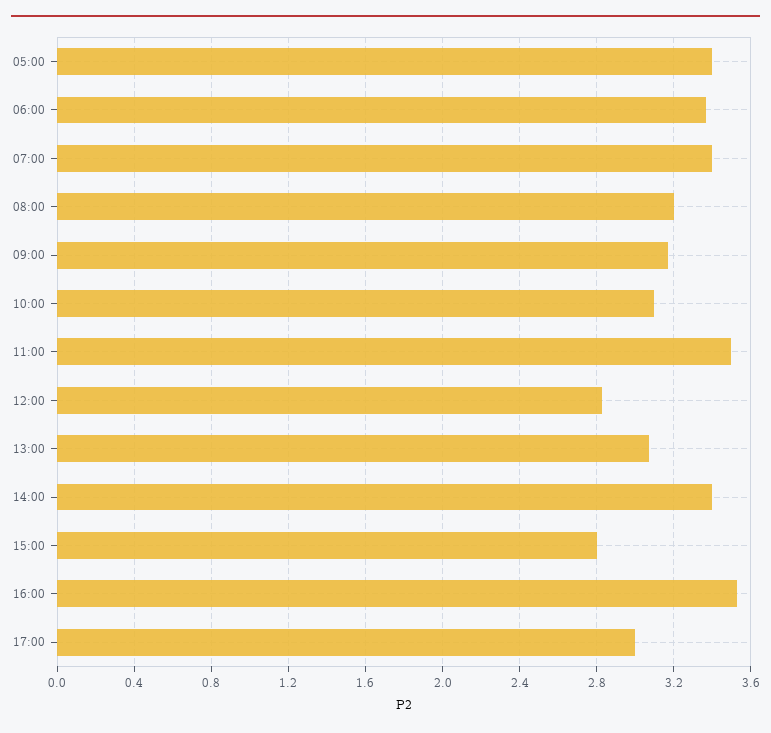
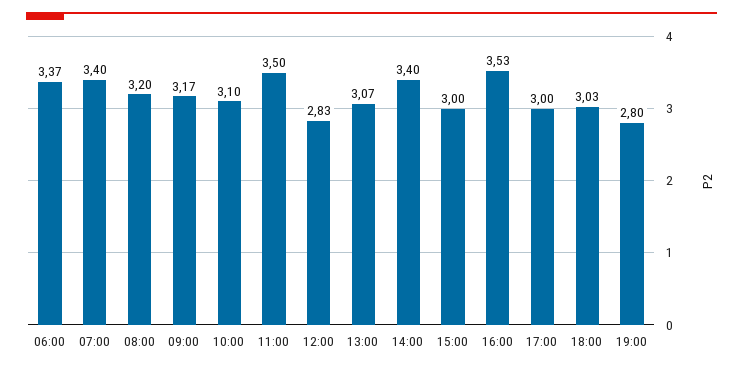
05:00: 3.4 -> none
15:00: 2.8 -> 3
18:00: none -> 3.03
19:00: none -> 2.8

